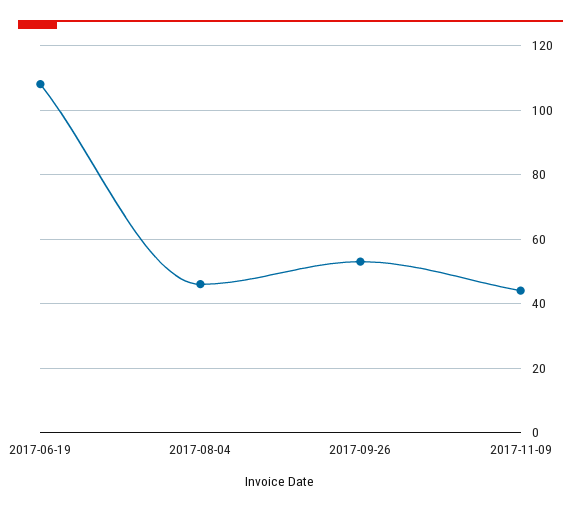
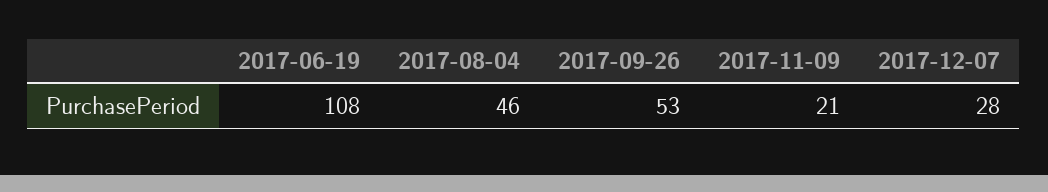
2017-11-09: 45 -> 21
2017-12-07: none -> 28

